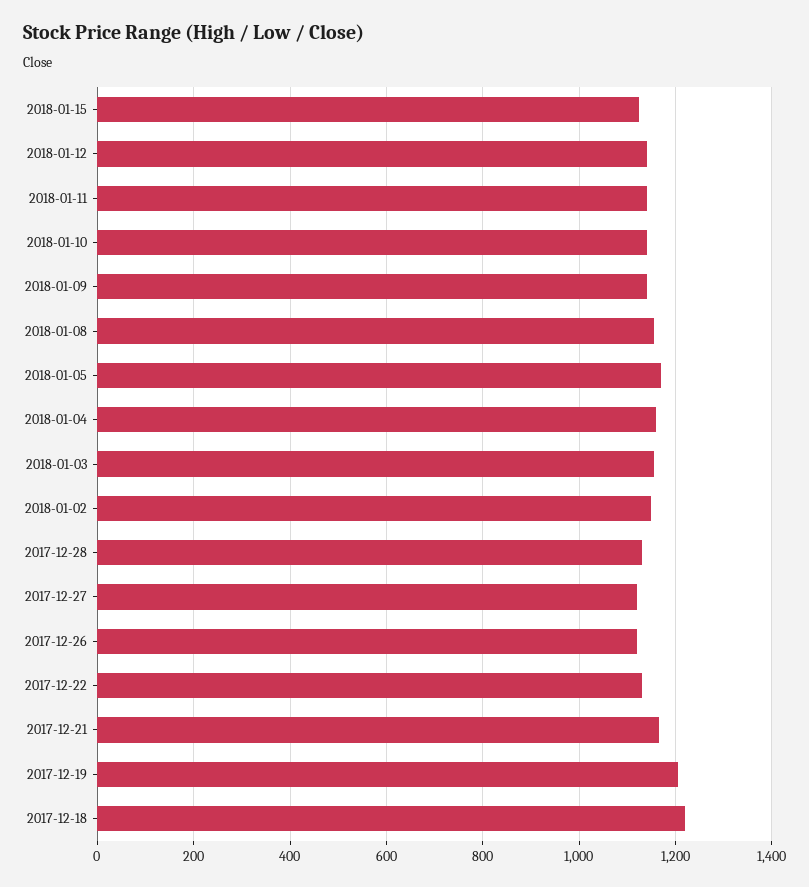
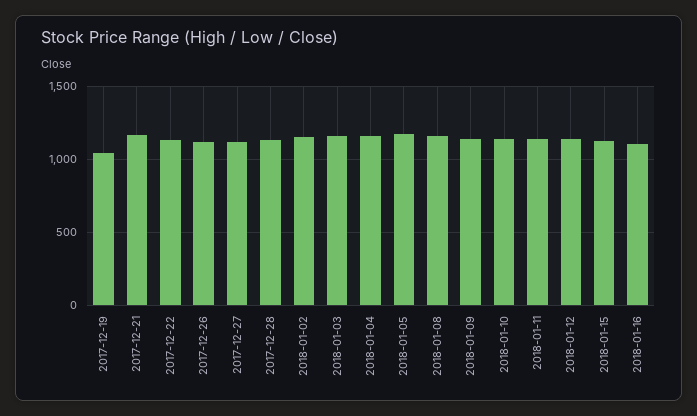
2017-12-19: 1200 -> 1050
2017-12-18: 1220 -> none
2018-01-16: none -> 1100

